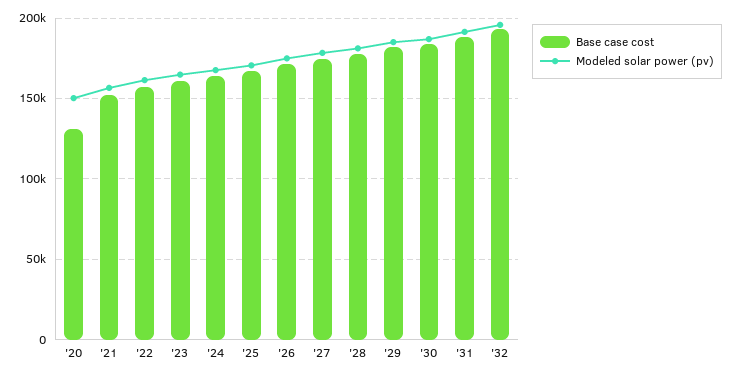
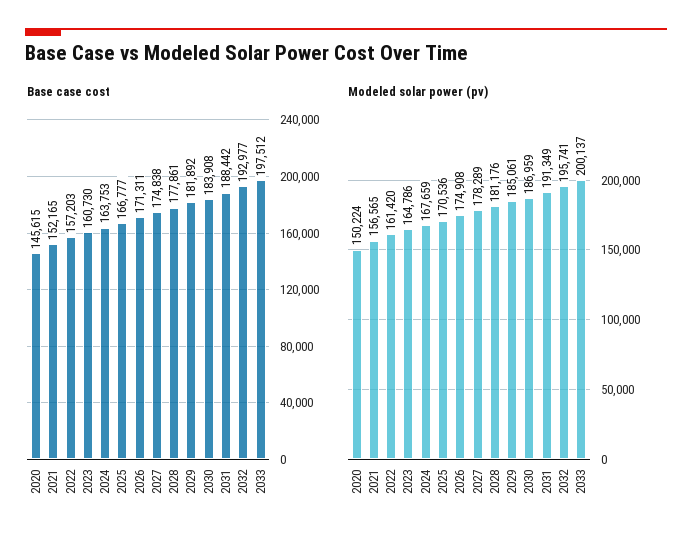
Base case cost, '20: 130000 -> 145615
Base case cost, 2033: none -> 197512
Modeled solar power (pv), 2033: none -> 200137

